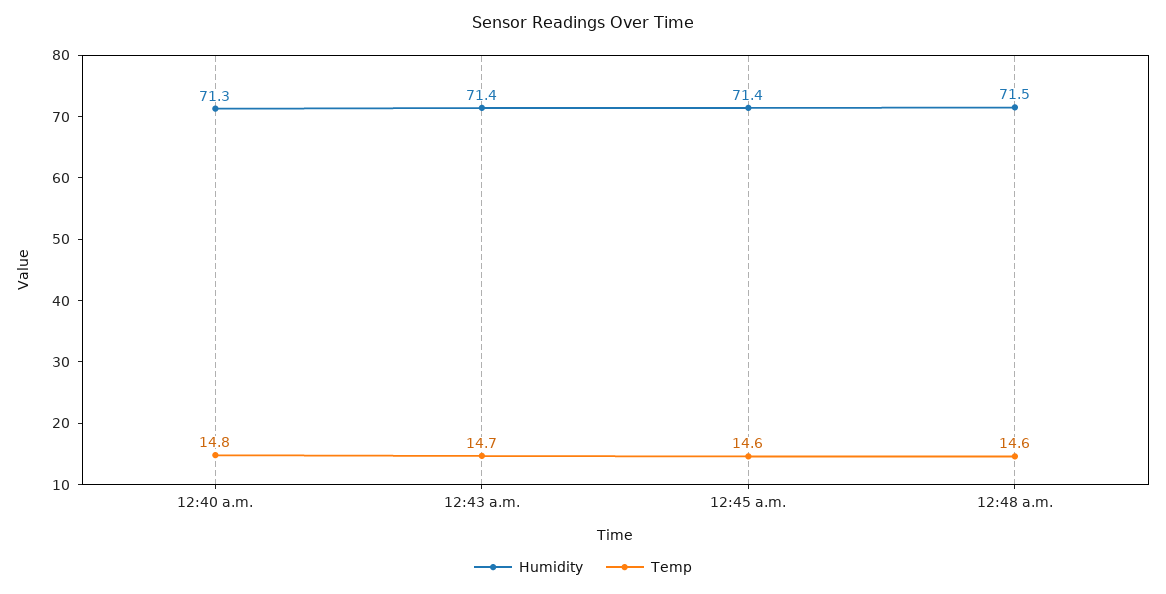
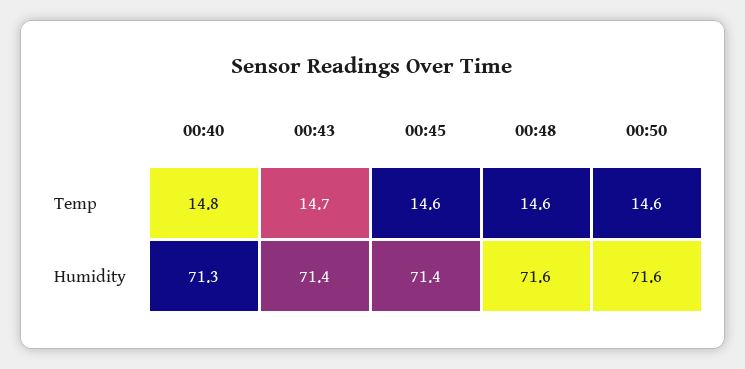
Humidity, 12:48 a.m.: 71.5 -> 71.6
Temp, 00:50: none -> 14.6
Humidity, 00:50: none -> 71.6

